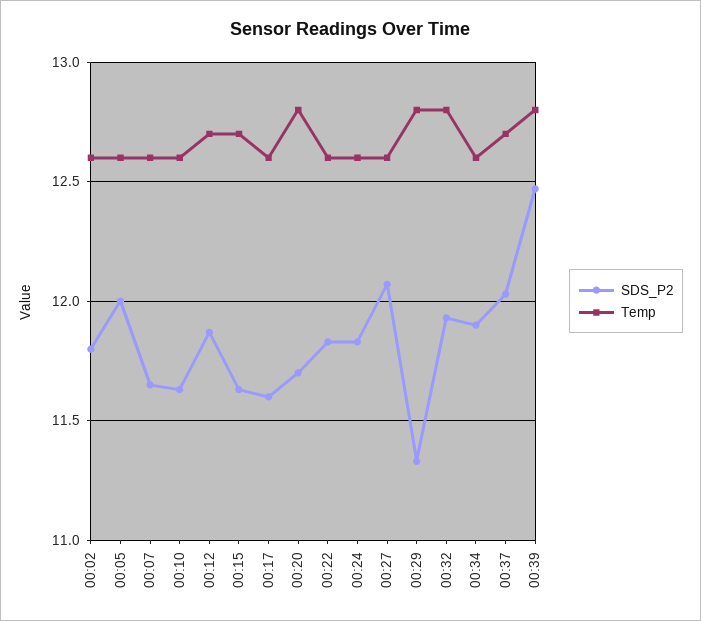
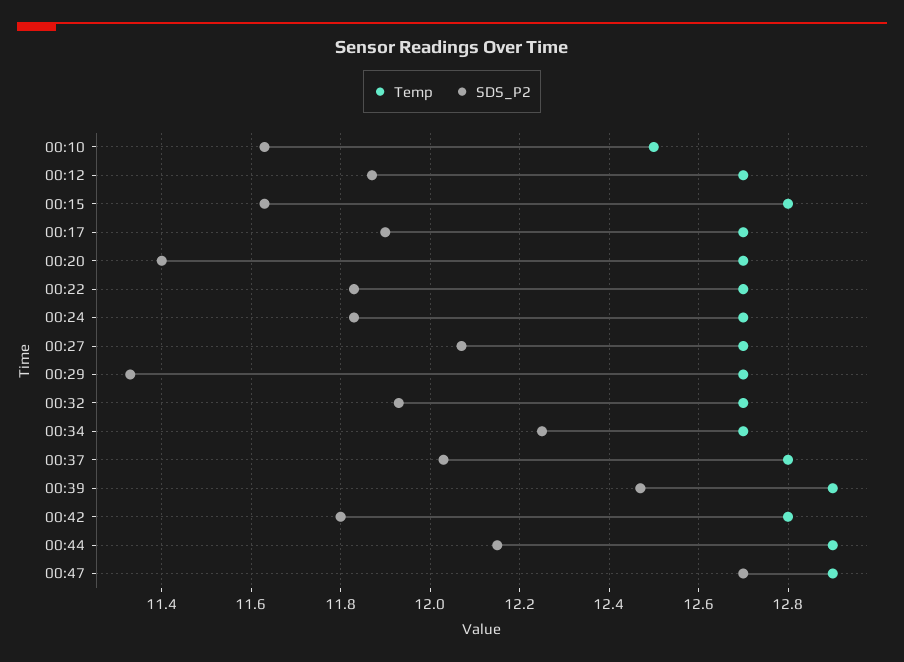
SDS_P2, 00:02: 11.8 -> none
Temp, 00:02: 12.6 -> none
SDS_P2, 00:05: 12 -> none
Temp, 00:05: 12.6 -> none
SDS_P2, 00:07: 11.65 -> none
Temp, 00:07: 12.6 -> none
Temp, 00:10: 12.6 -> 12.5
Temp, 00:15: 12.7 -> 12.8
SDS_P2, 00:17: 11.6 -> 11.9
Temp, 00:17: 12.6 -> 12.7
SDS_P2, 00:20: 11.7 -> 11.4
Temp, 00:20: 12.8 -> 12.7
Temp, 00:22: 12.6 -> 12.7
Temp, 00:24: 12.6 -> 12.7
Temp, 00:27: 12.6 -> 12.7
Temp, 00:29: 12.8 -> 12.7
Temp, 00:32: 12.8 -> 12.7
SDS_P2, 00:34: 11.9 -> 12.25
Temp, 00:34: 12.6 -> 12.7
Temp, 00:37: 12.7 -> 12.8
Temp, 00:39: 12.8 -> 12.9
Temp, 00:42: none -> 12.8
SDS_P2, 00:42: none -> 11.8
Temp, 00:44: none -> 12.9
SDS_P2, 00:44: none -> 12.15
Temp, 00:47: none -> 12.9
SDS_P2, 00:47: none -> 12.7

